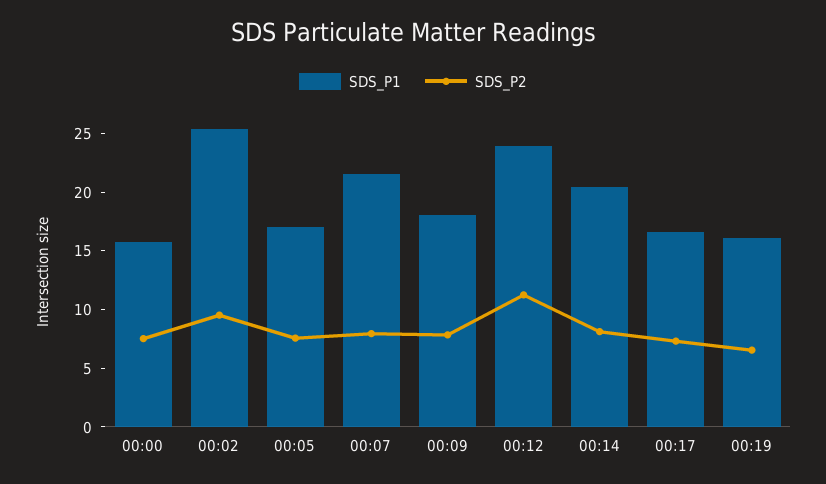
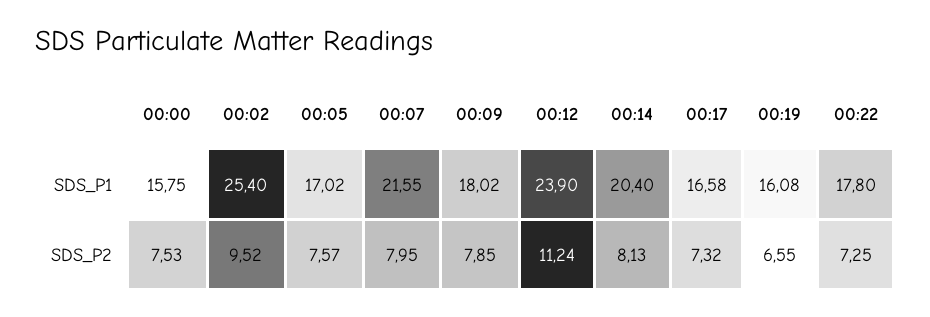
SDS_P1, 00:22: none -> 17.8
SDS_P2, 00:22: none -> 7.25

